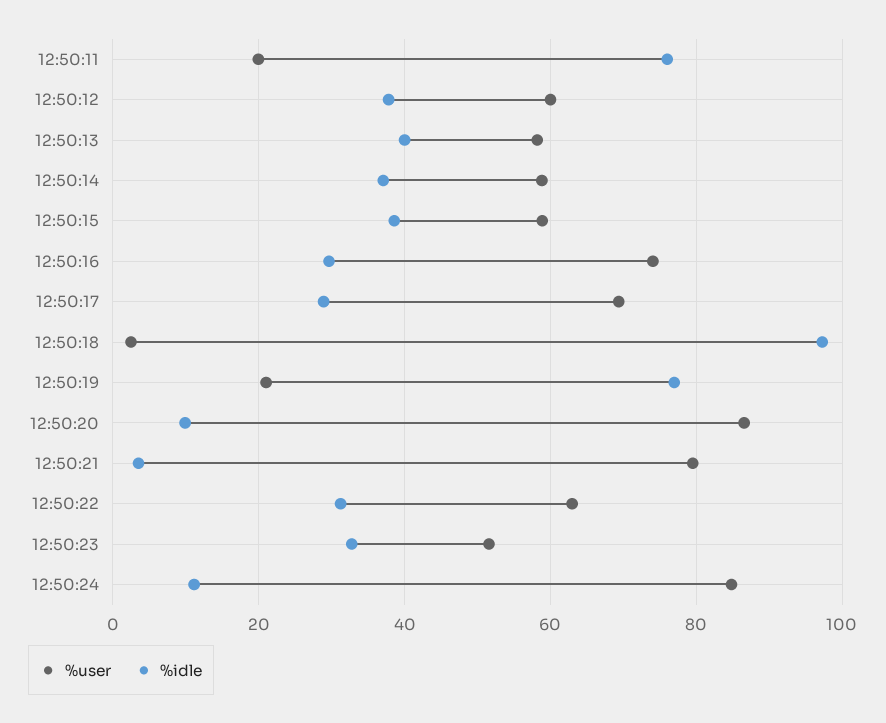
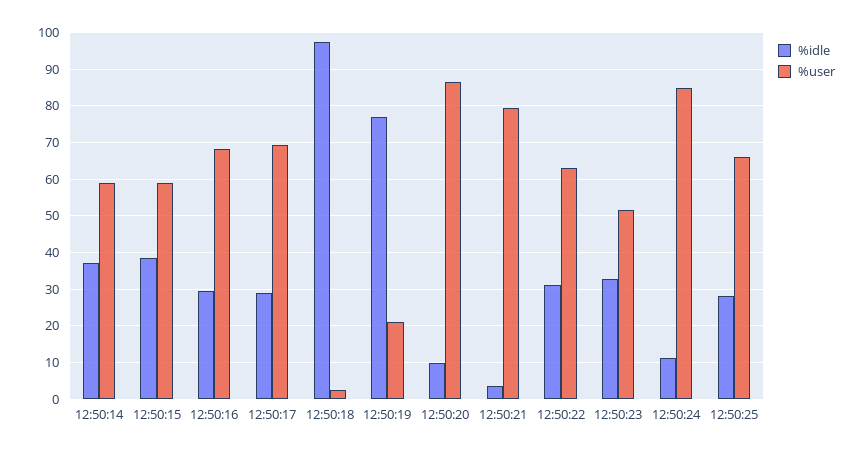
%user, 12:50:11: 20 -> none
%idle, 12:50:11: 76 -> none
%user, 12:50:12: 60 -> none
%idle, 12:50:12: 38 -> none
%user, 12:50:13: 58 -> none
%idle, 12:50:13: 40 -> none
%user, 12:50:16: 74 -> 68
%idle, 12:50:25: none -> 28
%user, 12:50:25: none -> 66

